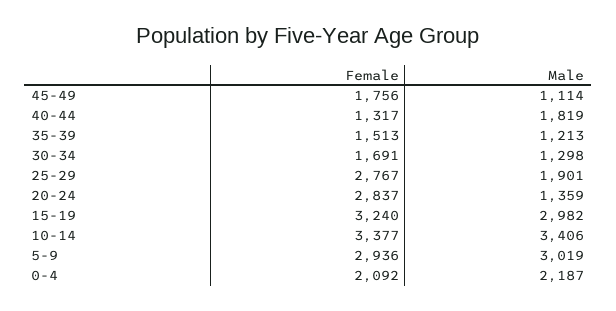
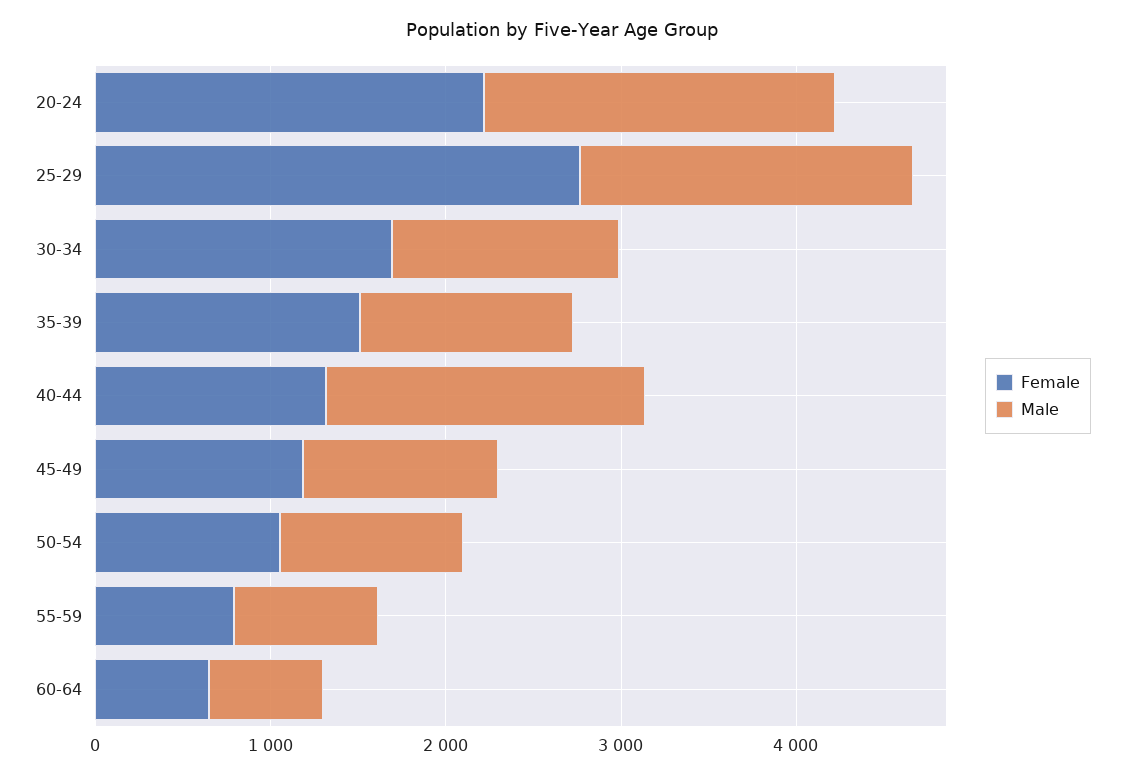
Female, 45-49: 1756 -> 1200
Female, 20-24: 2837 -> 2200
Male, 20-24: 1359 -> 2000
Female, 15-19: 3240 -> none
Male, 15-19: 2982 -> none
Female, 10-14: 3377 -> none
Male, 10-14: 3406 -> none
Female, 5-9: 2936 -> none
Male, 5-9: 3019 -> none
Female, 0-4: 2092 -> none
Male, 0-4: 2187 -> none
Female, 50-54: none -> 1000
Male, 50-54: none -> 1000
Female, 55-59: none -> 800
Male, 55-59: none -> 800
Female, 60-64: none -> 600
Male, 60-64: none -> 600

